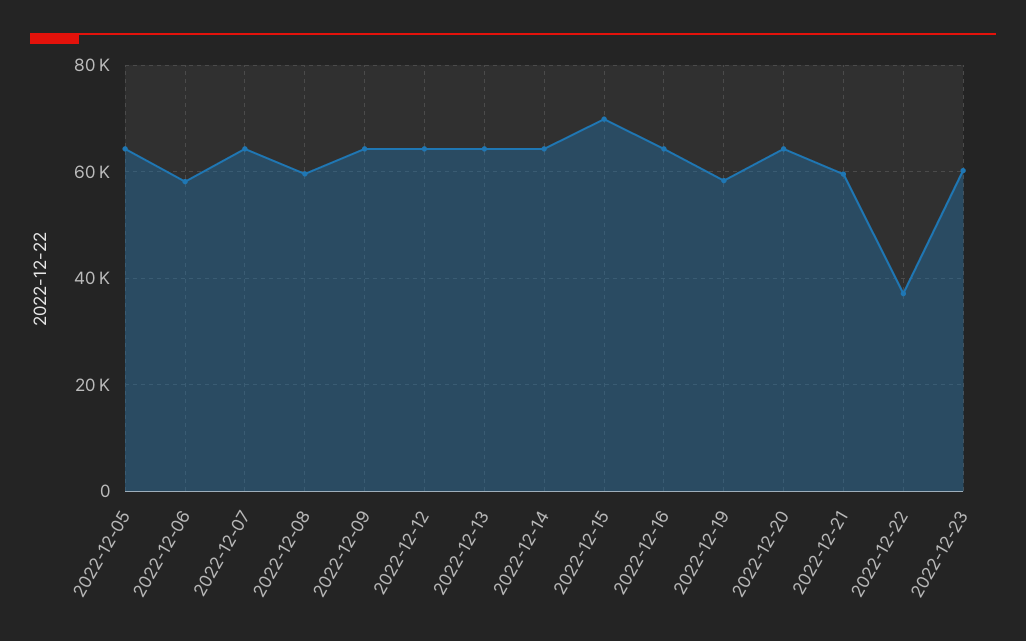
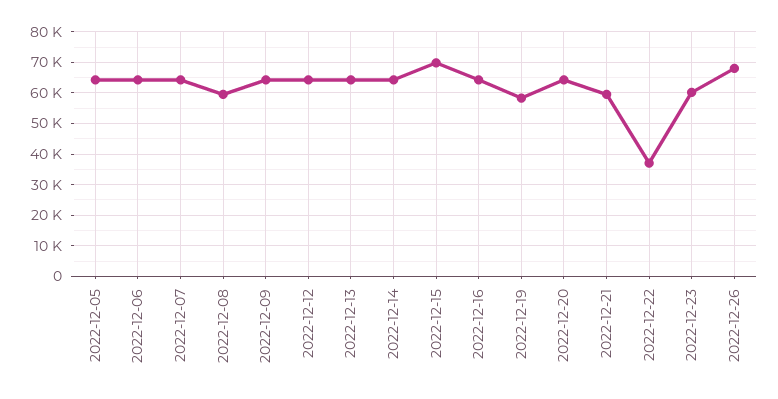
2022-12-06: 58000 -> 64000
2022-12-26: none -> 68000

